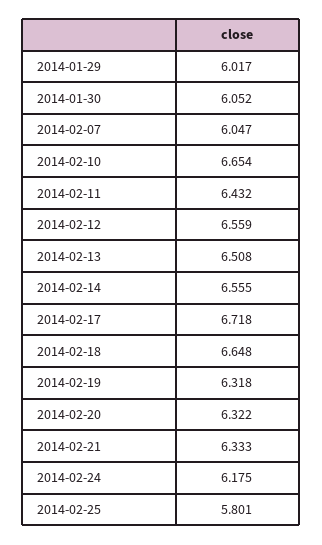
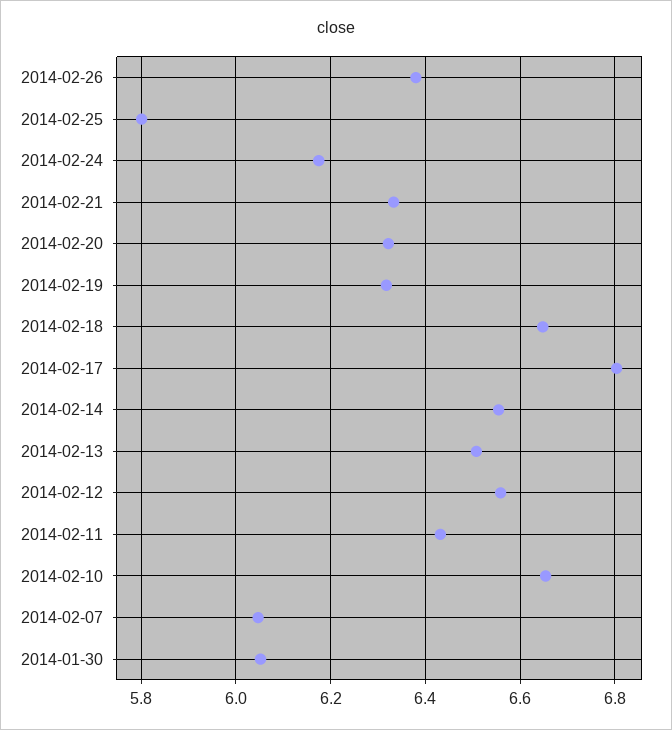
2014-01-29: 6.017 -> none
2014-02-17: 6.718 -> 6.8
2014-02-26: none -> 6.38

